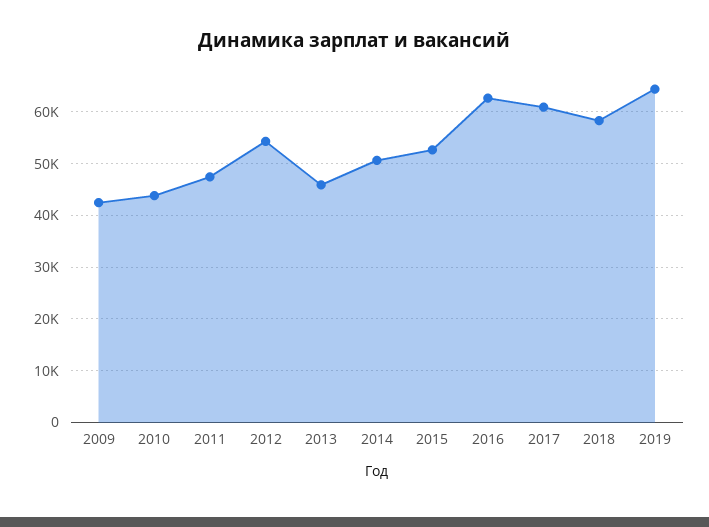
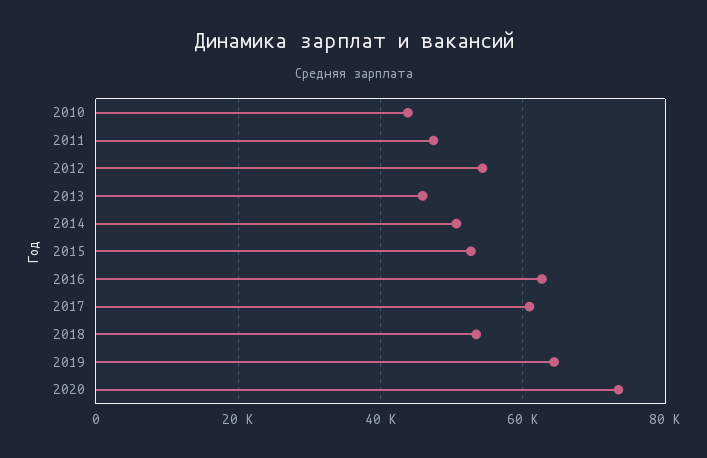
2009: 42000 -> none
2018: 58000 -> 54000
2020: none -> 74000

